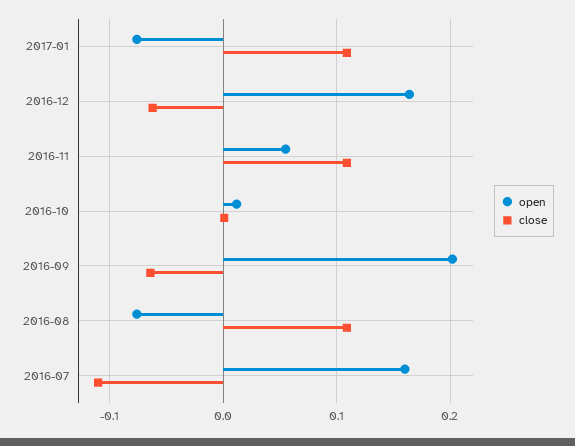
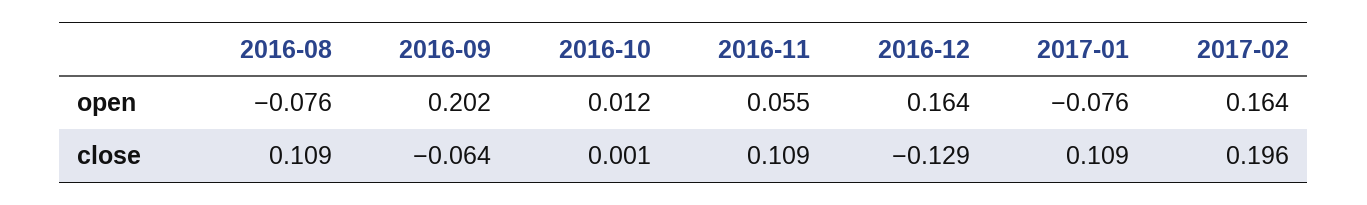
close, 2016-12: -0.06 -> -0.129
open, 2016-07: 0.16 -> none
close, 2016-07: -0.11 -> none
open, 2017-02: none -> 0.164
close, 2017-02: none -> 0.196

